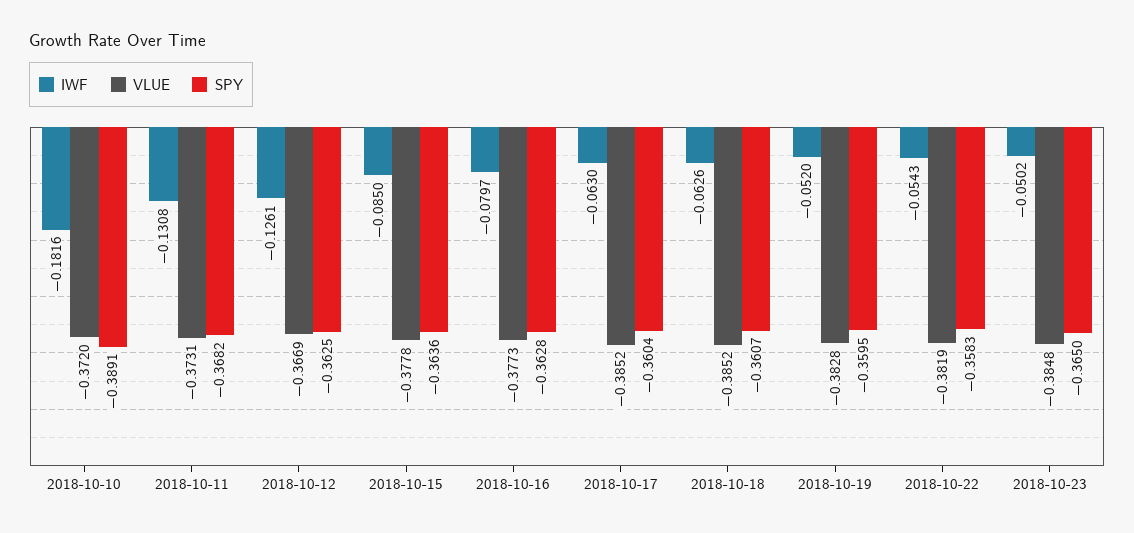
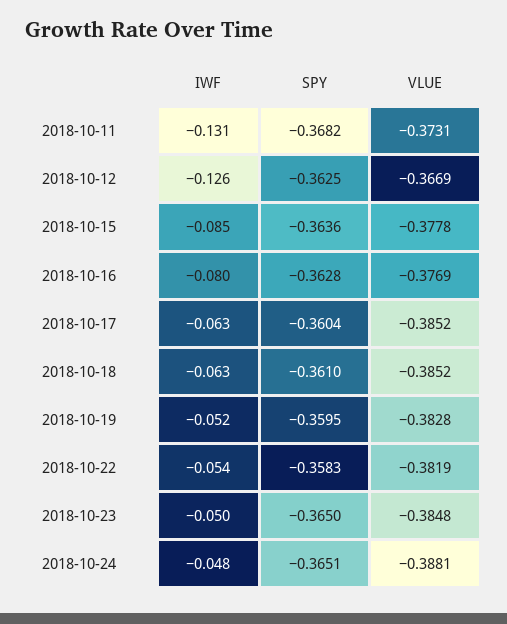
IWF, 2018-10-10: -0.1816 -> none
VLUE, 2018-10-10: -0.372 -> none
SPY, 2018-10-10: -0.3891 -> none
VLUE, 2018-10-16: -0.3773 -> -0.3769
SPY, 2018-10-18: -0.3607 -> -0.361
IWF, 2018-10-24: none -> -0.048
SPY, 2018-10-24: none -> -0.3651
VLUE, 2018-10-24: none -> -0.3881

